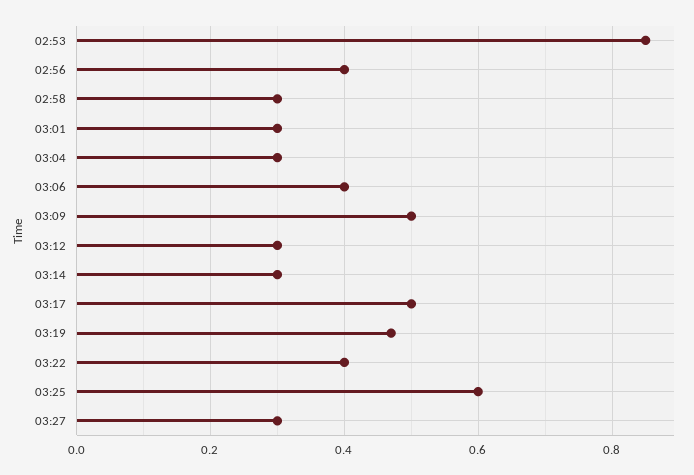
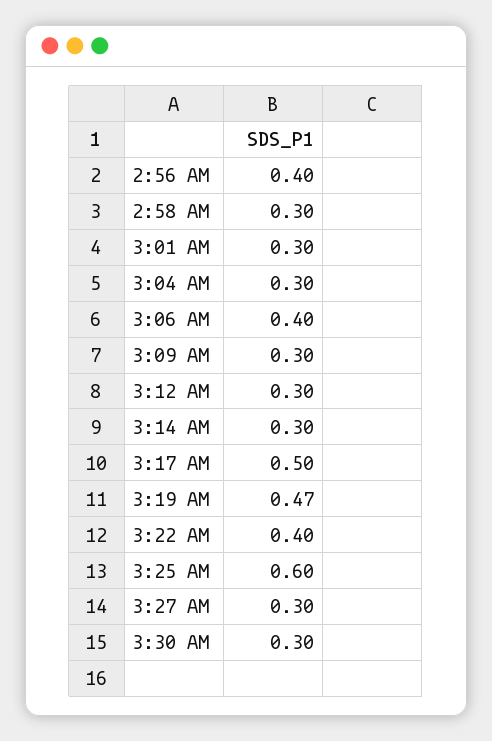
02:53: 0.85 -> none
03:09: 0.5 -> 0.3
3:30 AM: none -> 0.3

